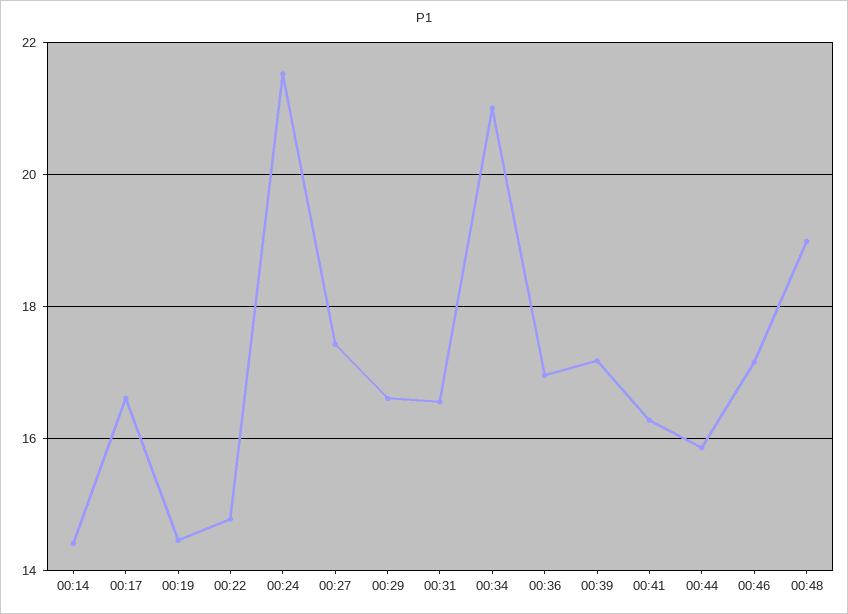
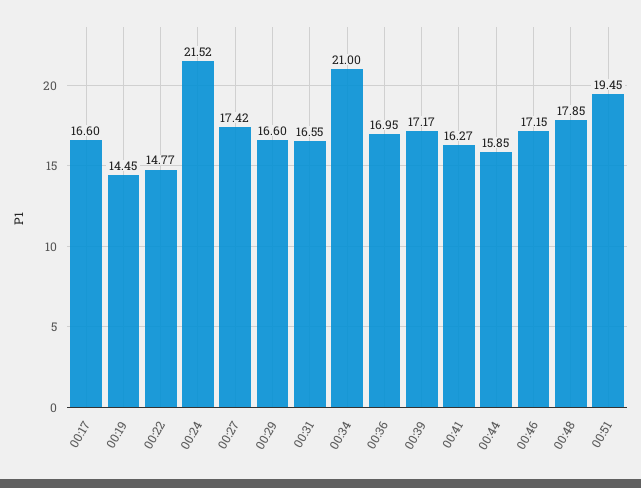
00:14: 14.4 -> none
00:48: 19 -> 17.85
00:51: none -> 19.45

